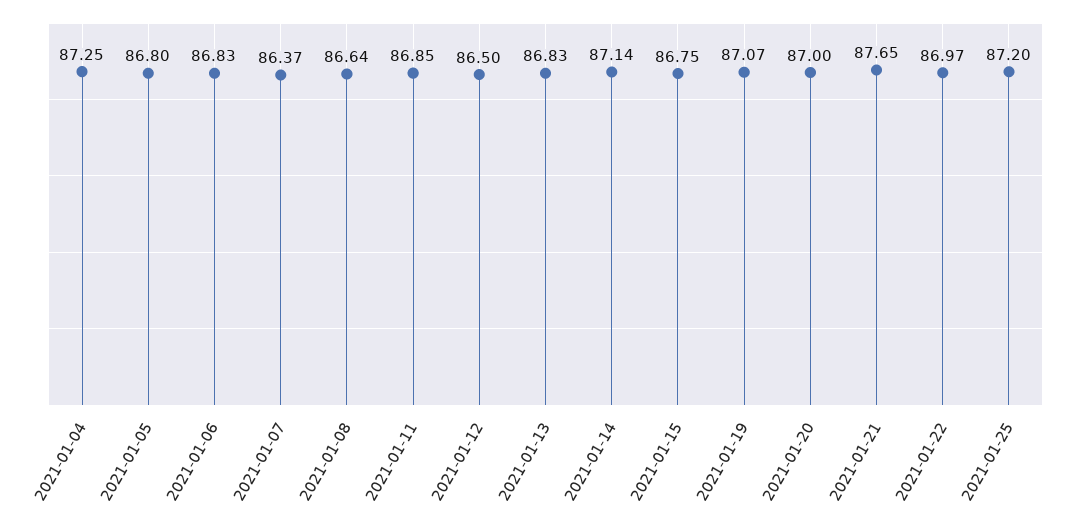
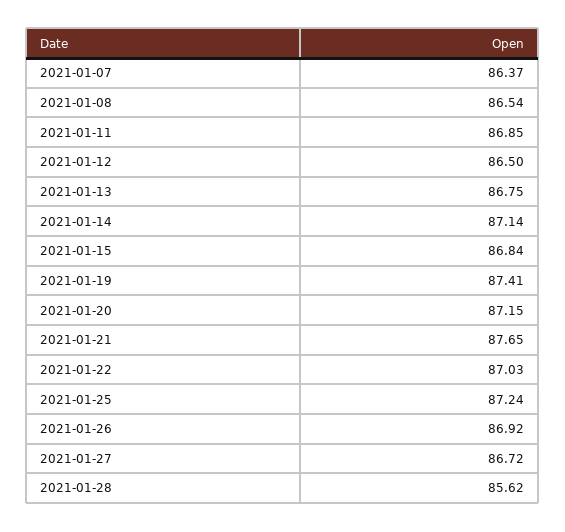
2021-01-04: 87.25 -> none
2021-01-05: 86.8 -> none
2021-01-06: 86.83 -> none
2021-01-08: 86.64 -> 86.54
2021-01-13: 86.83 -> 86.75
2021-01-15: 86.75 -> 86.84
2021-01-19: 87.07 -> 87.41
2021-01-20: 87 -> 87.15
2021-01-22: 86.97 -> 87.03
2021-01-25: 87.2 -> 87.24
2021-01-26: none -> 86.92
2021-01-27: none -> 86.72
2021-01-28: none -> 85.62

